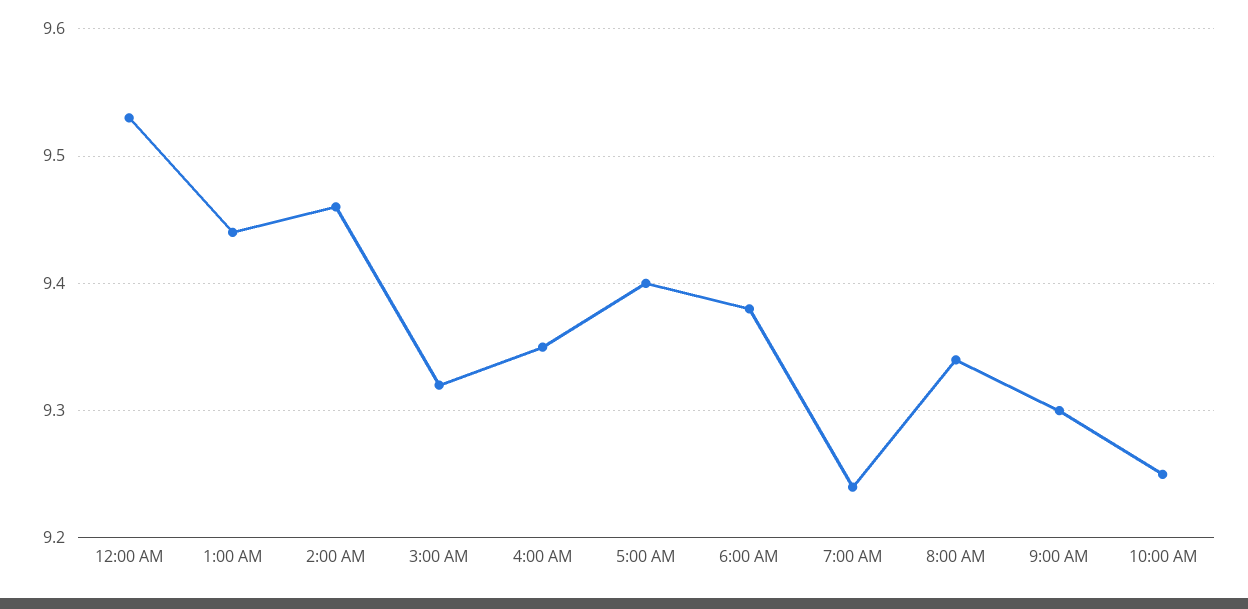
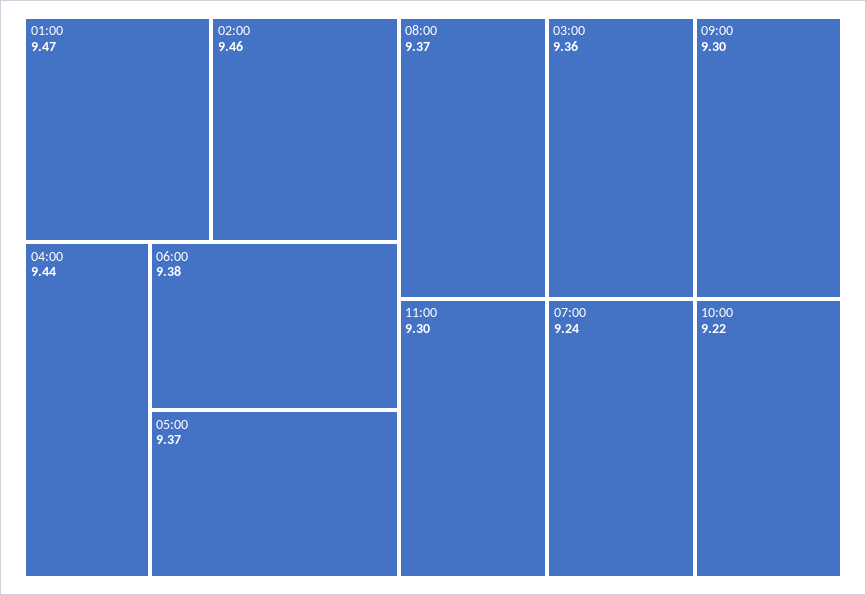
12:00 AM: 9.53 -> none
1:00 AM: 9.44 -> 9.47
3:00 AM: 9.32 -> 9.36
4:00 AM: 9.35 -> 9.44
5:00 AM: 9.4 -> 9.37
8:00 AM: 9.34 -> 9.37
10:00 AM: 9.25 -> 9.22
11:00: none -> 9.3

